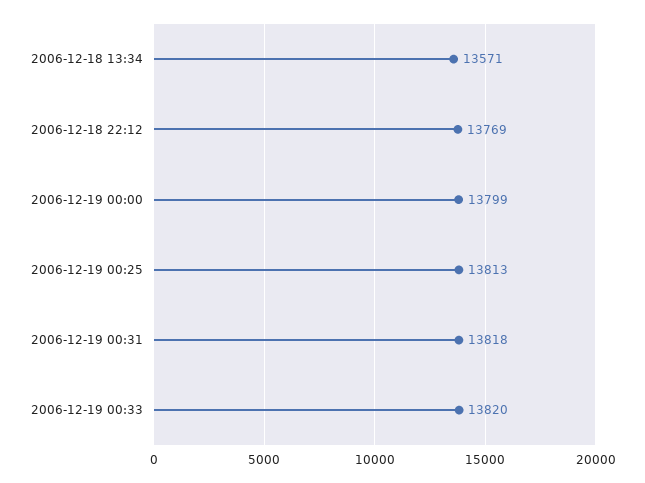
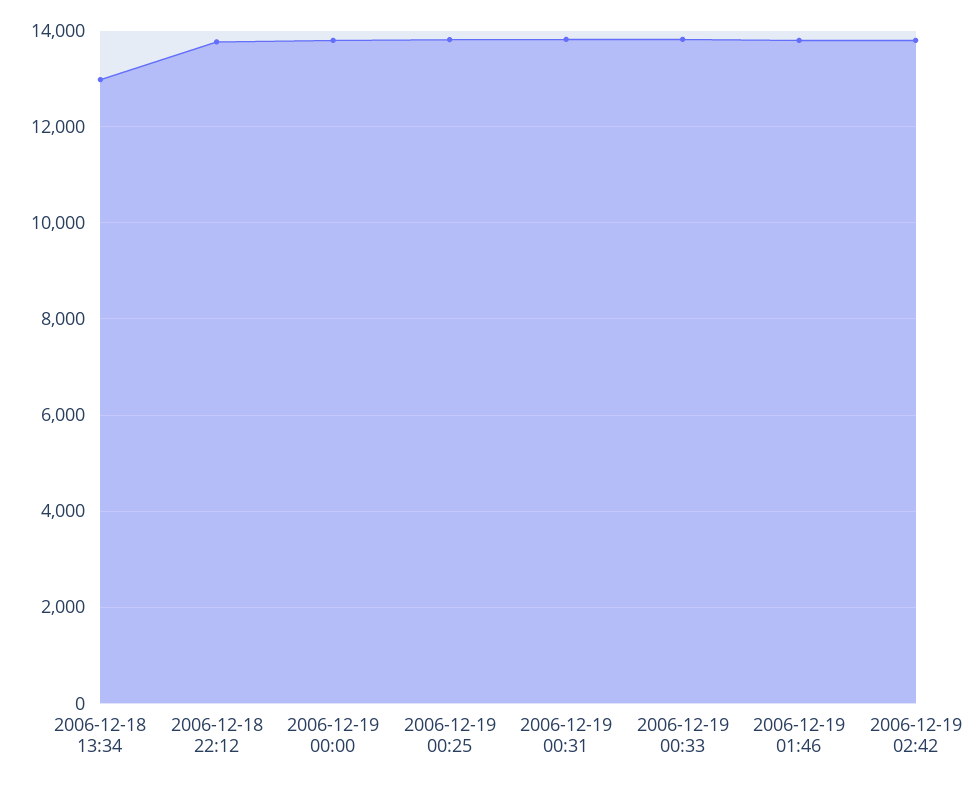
2006-12-18 13:34: 13571 -> 13000
2006-12-19 01:46: none -> 13800
2006-12-19 02:42: none -> 13800

